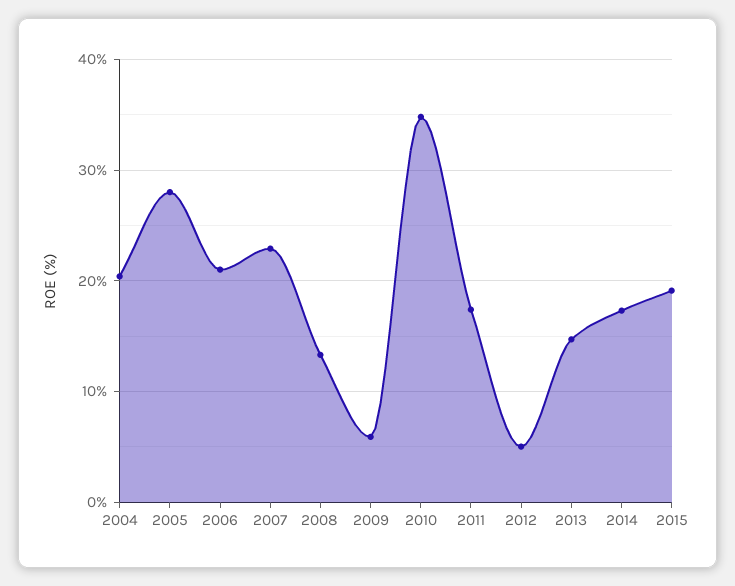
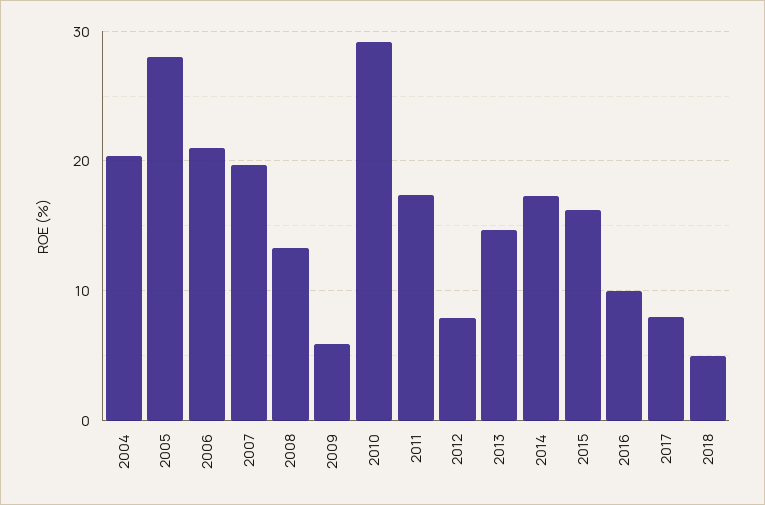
2007: 23 -> 20
2010: 35 -> 29
2012: 5 -> 8
2015: 19 -> 16
2016: none -> 10
2017: none -> 8
2018: none -> 5

